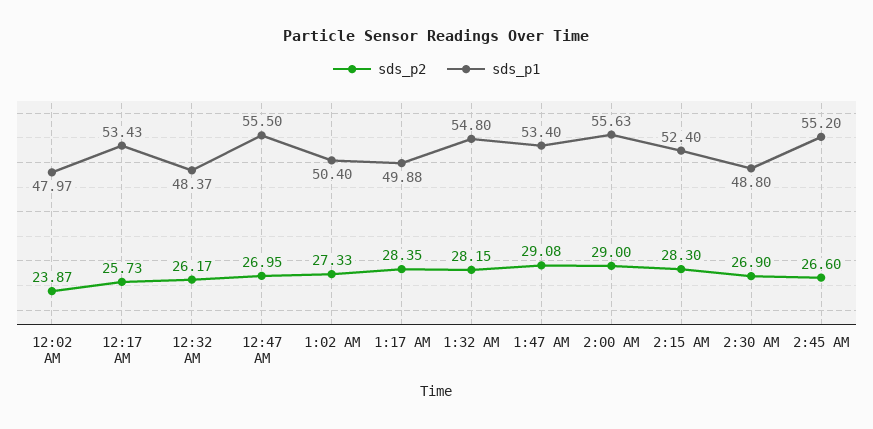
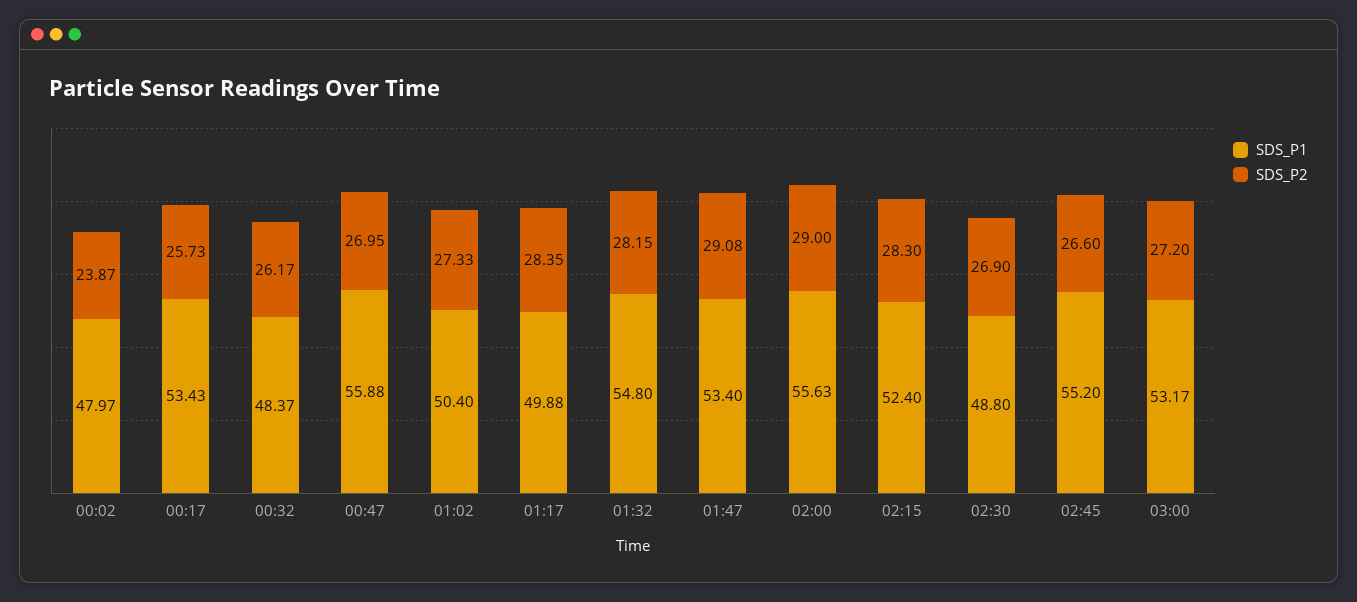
sds_p1, 12:47 AM: 55.5 -> 55.88
sds_p1, 03:00: none -> 53.17
sds_p2, 03:00: none -> 27.2

